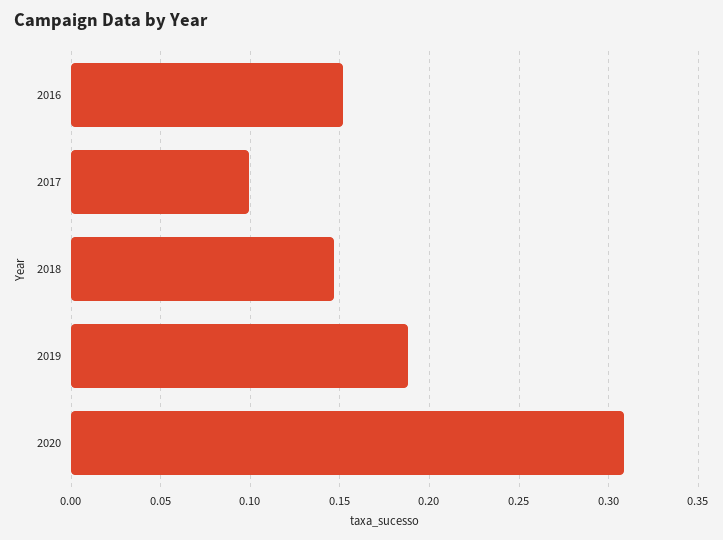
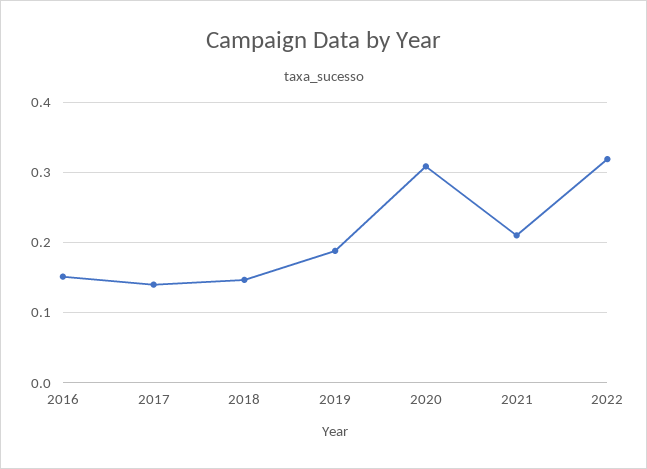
2017: 0.1 -> 0.14
2021: none -> 0.21
2022: none -> 0.32

